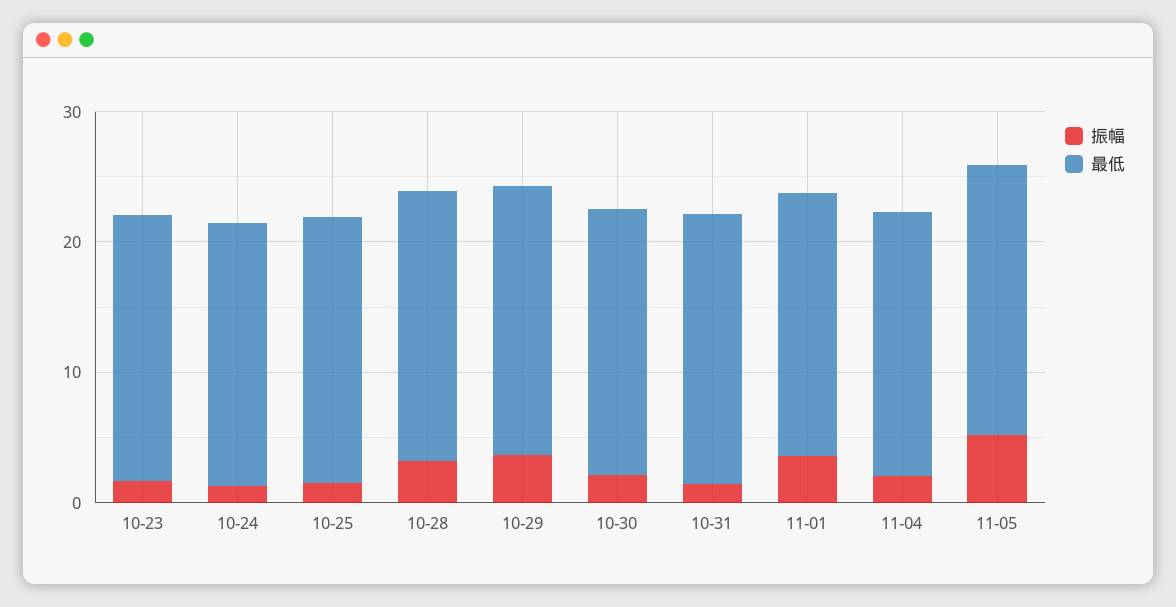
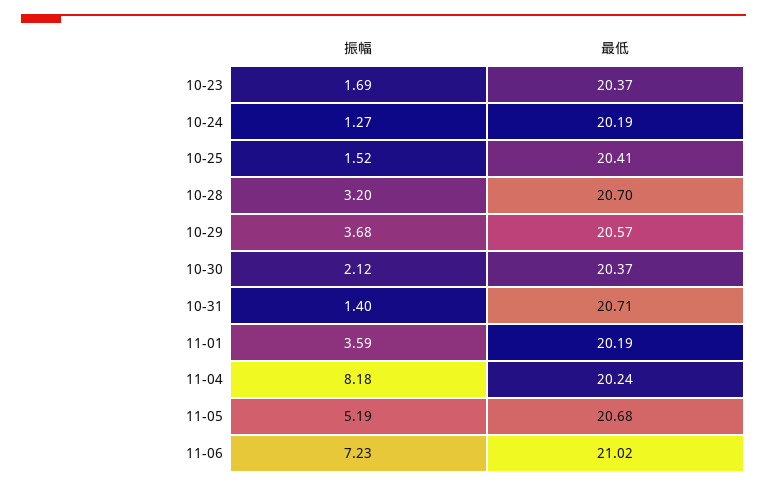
振幅, 11-04: 2 -> 8.18
振幅, 11-06: none -> 7.23
最低, 11-06: none -> 21.02

